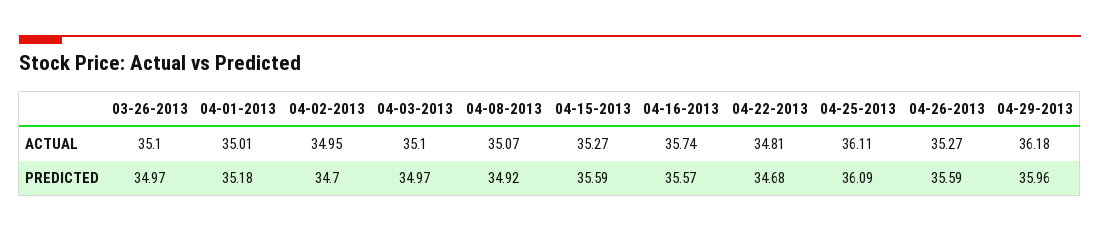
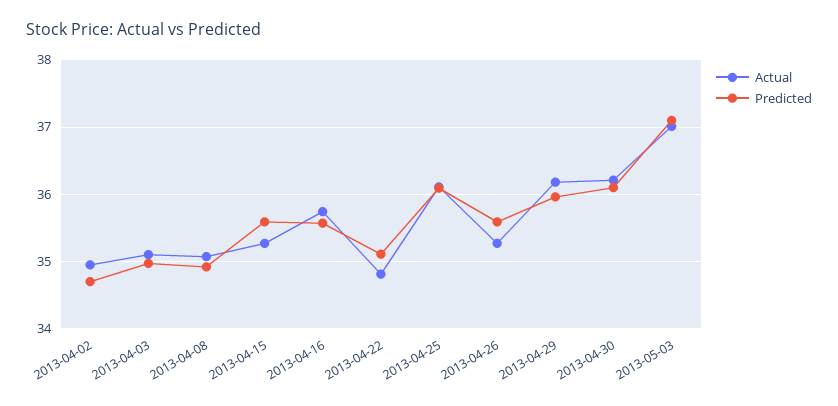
ACTUAL, 03-26-2013: 35.1 -> none
ACTUAL, 04-01-2013: 35.01 -> none
PREDICTED, 03-26-2013: 34.97 -> none
PREDICTED, 04-01-2013: 35.18 -> none
PREDICTED, 04-22-2013: 34.68 -> 35.1
ACTUAL, 2013-04-30: none -> 36.2
PREDICTED, 2013-04-30: none -> 36.1
ACTUAL, 2013-05-03: none -> 37
PREDICTED, 2013-05-03: none -> 37.1

